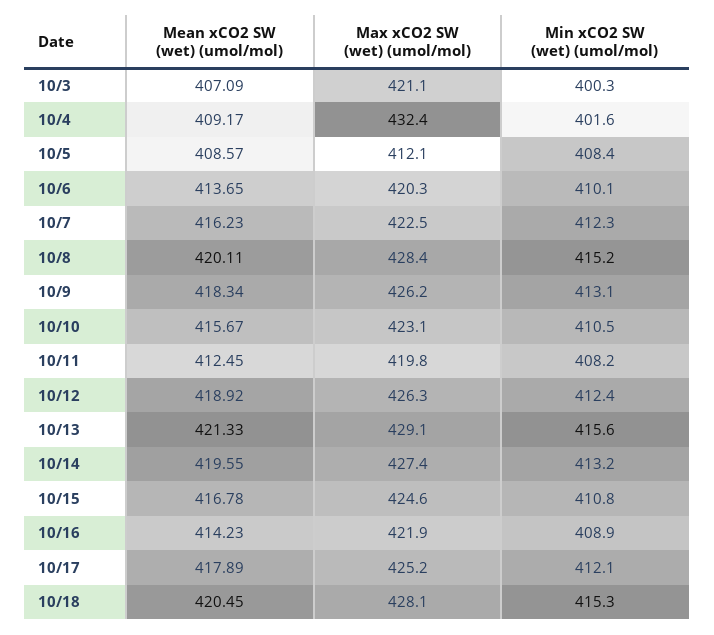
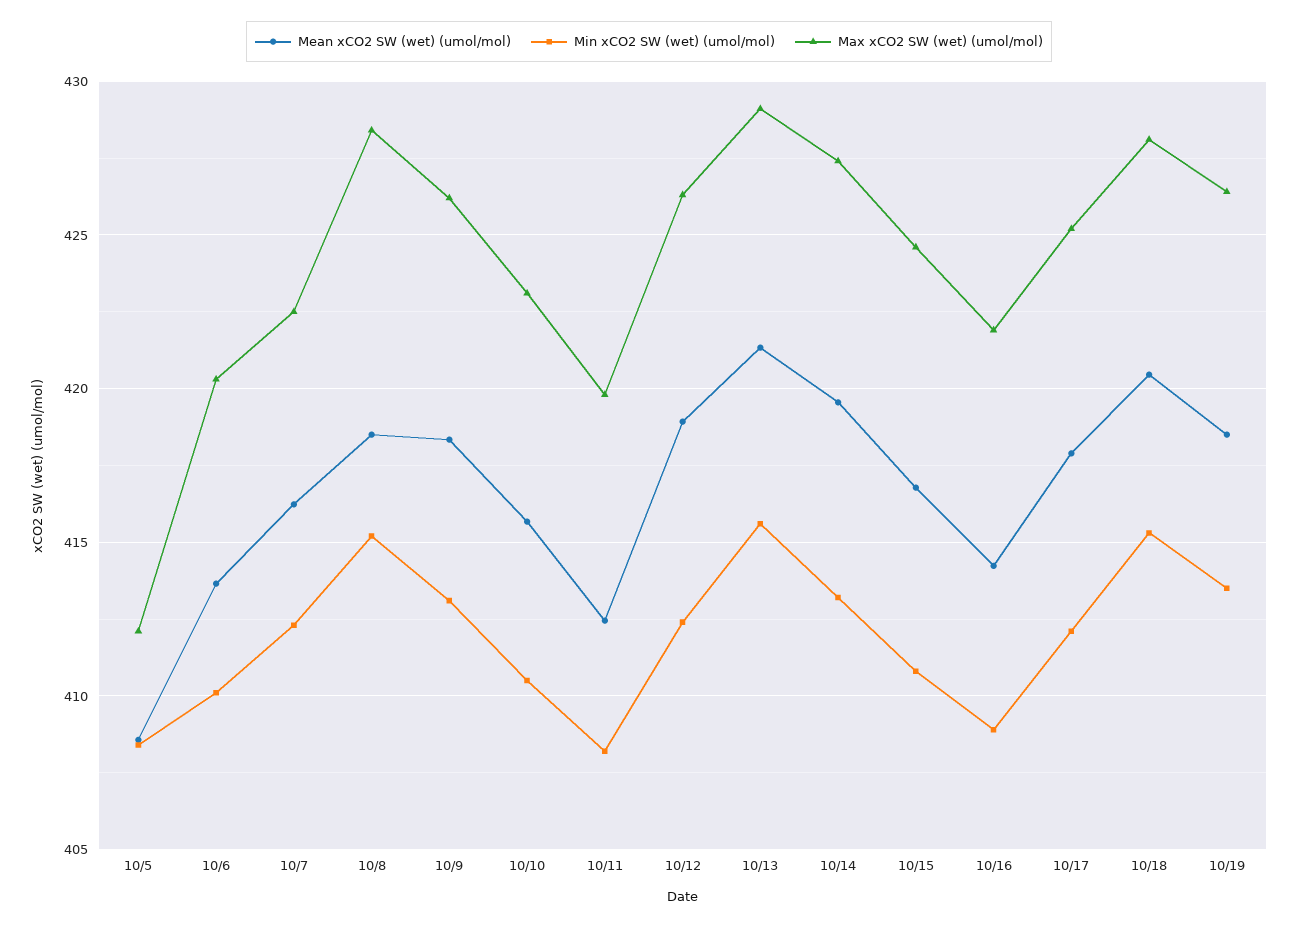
Mean xCO2 SW (wet) (umol/mol), 10/3: 407.09 -> none
Max xCO2 SW (wet) (umol/mol), 10/3: 421.1 -> none
Min xCO2 SW (wet) (umol/mol), 10/3: 400.3 -> none
Mean xCO2 SW (wet) (umol/mol), 10/4: 409.17 -> none
Max xCO2 SW (wet) (umol/mol), 10/4: 432.4 -> none
Min xCO2 SW (wet) (umol/mol), 10/4: 401.6 -> none
Mean xCO2 SW (wet) (umol/mol), 10/8: 420.11 -> 418.5
Mean xCO2 SW (wet) (umol/mol), 10/19: none -> 418.5
Min xCO2 SW (wet) (umol/mol), 10/19: none -> 413.5
Max xCO2 SW (wet) (umol/mol), 10/19: none -> 426.5

